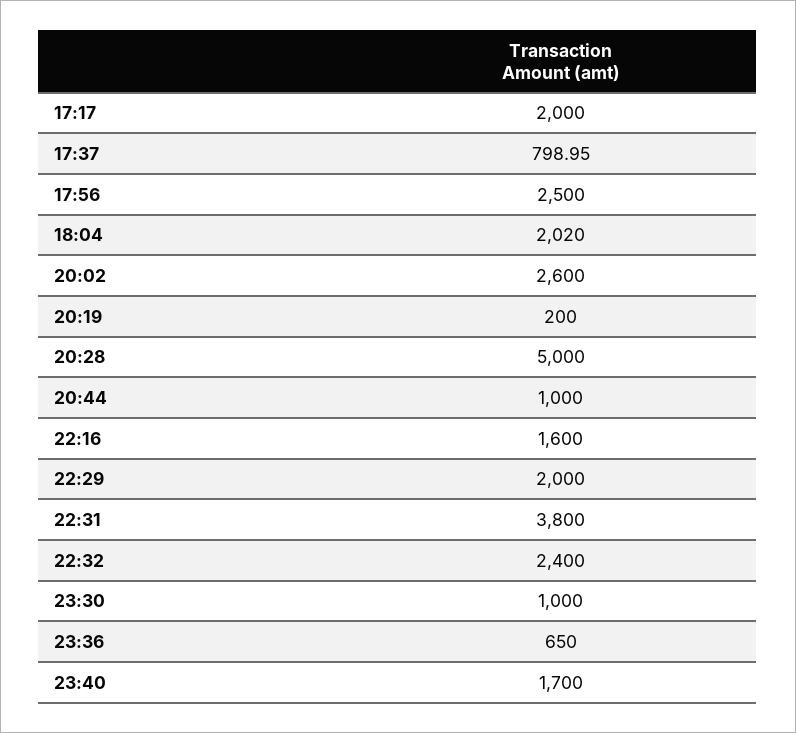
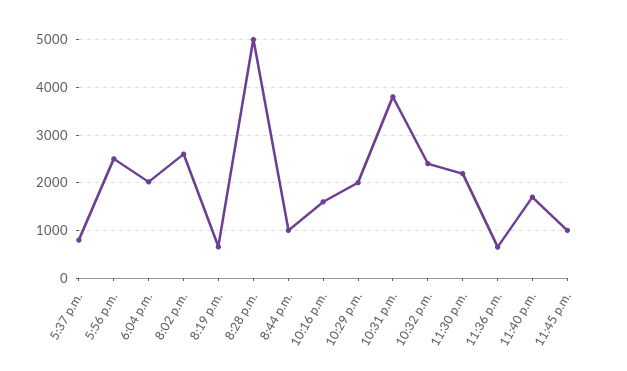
17:17: 2000 -> none
20:19: 200 -> 600
23:30: 1000 -> 2200
11:45 p.m.: none -> 1000

